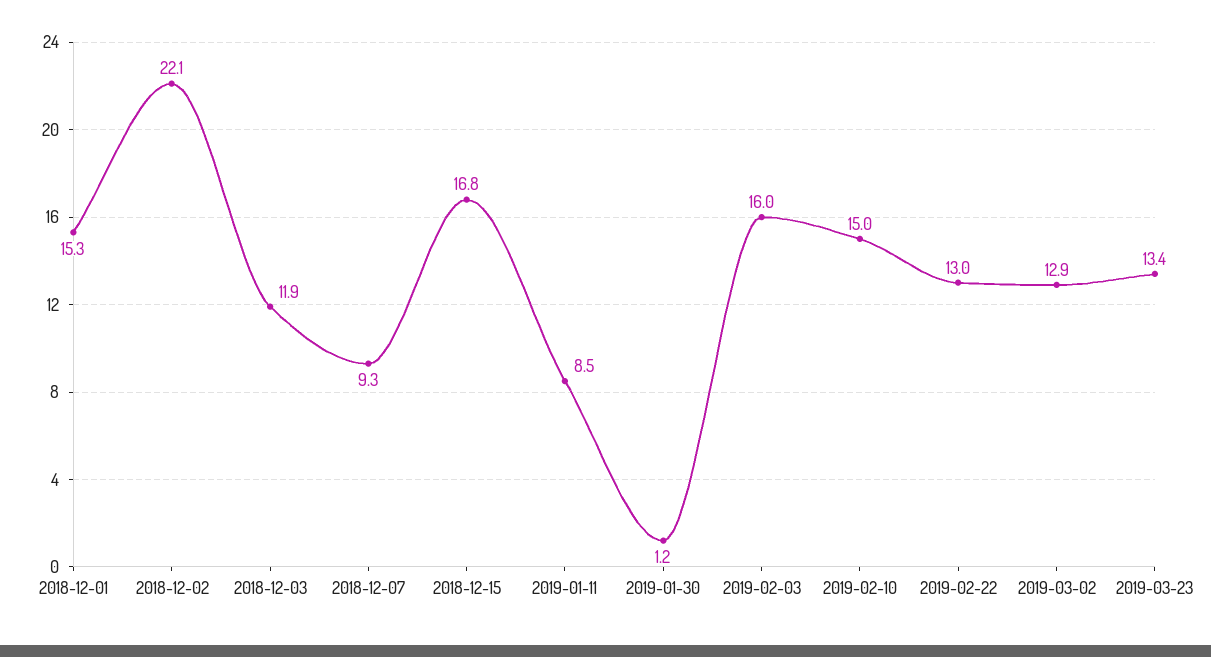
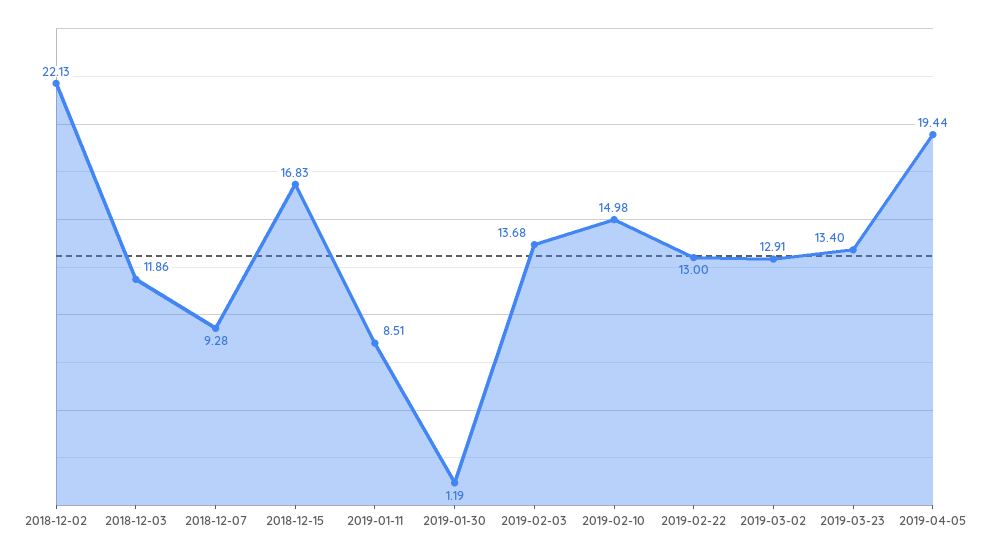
2018-12-01: 15.3 -> none
2019-02-03: 16 -> 13.68
2019-04-05: none -> 19.44

